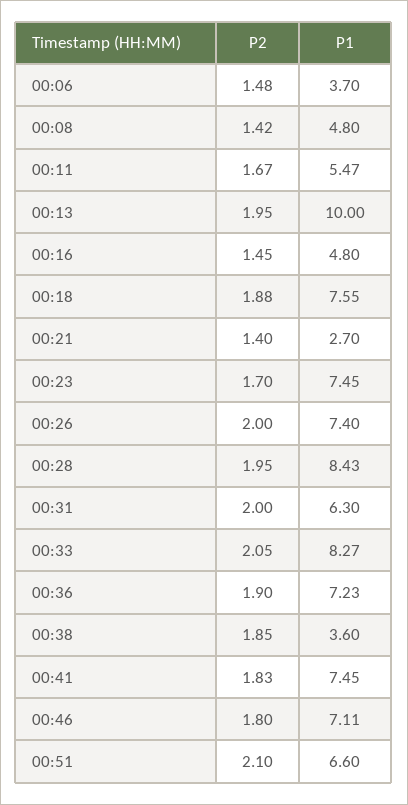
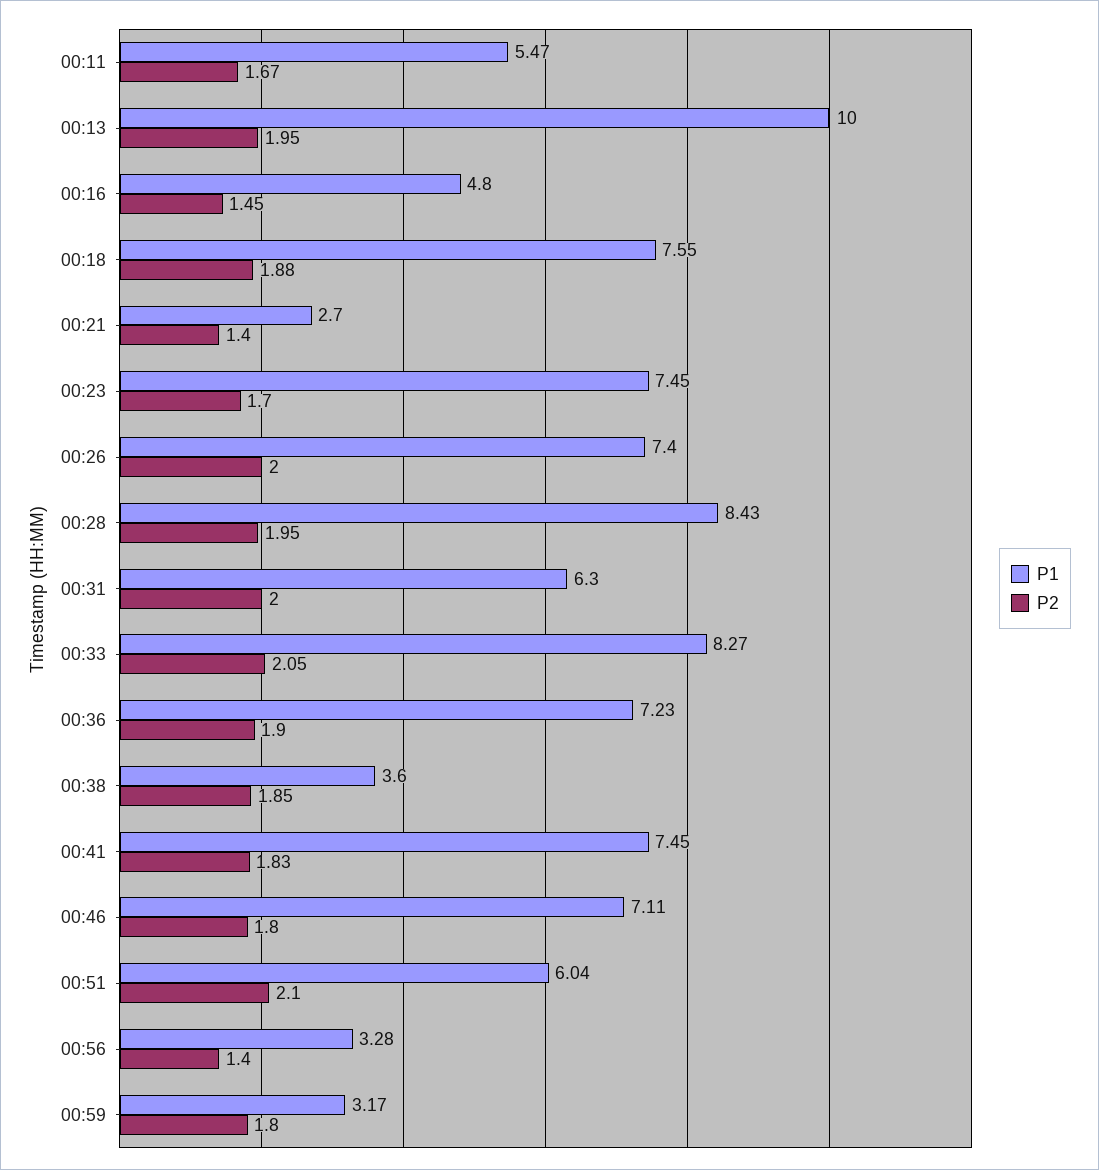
P2, 00:06: 1.48 -> none
P1, 00:06: 3.7 -> none
P2, 00:08: 1.42 -> none
P1, 00:08: 4.8 -> none
P1, 00:51: 6.6 -> 6.04
P1, 00:56: none -> 3.28
P2, 00:56: none -> 1.4
P1, 00:59: none -> 3.17
P2, 00:59: none -> 1.8

